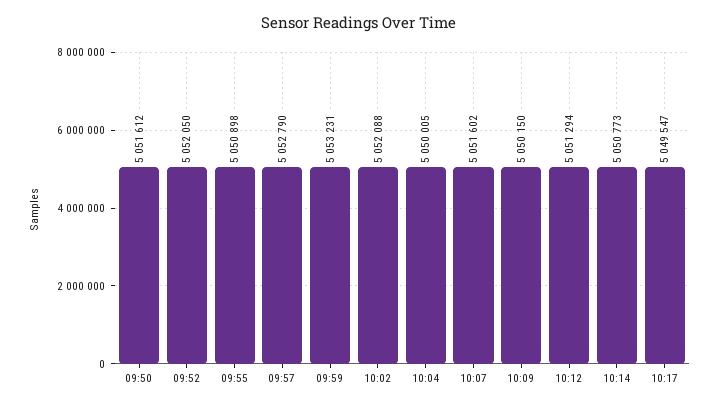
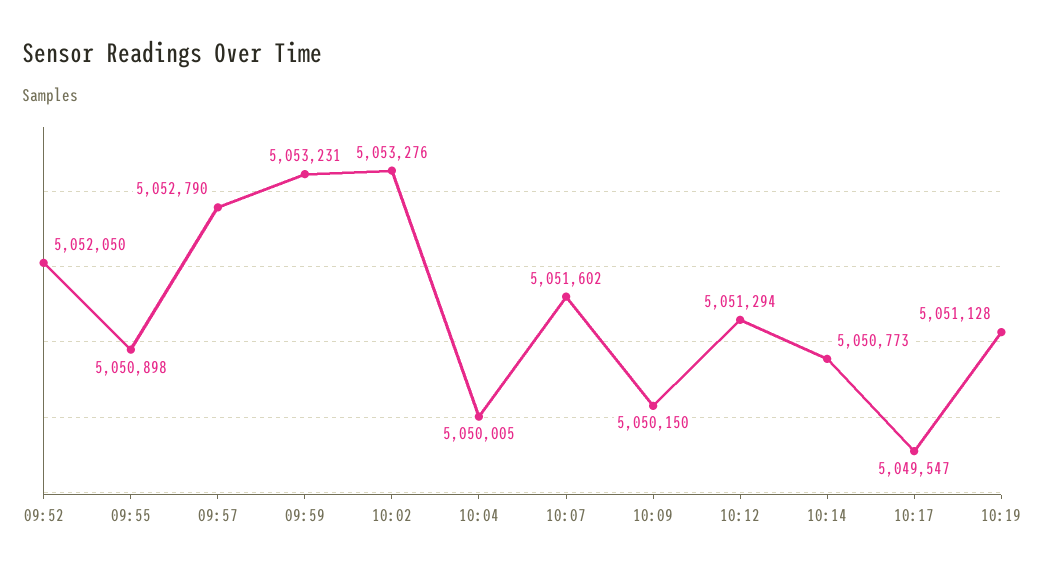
09:50: 5051612 -> none
10:02: 5052088 -> 5053276
10:19: none -> 5051128

